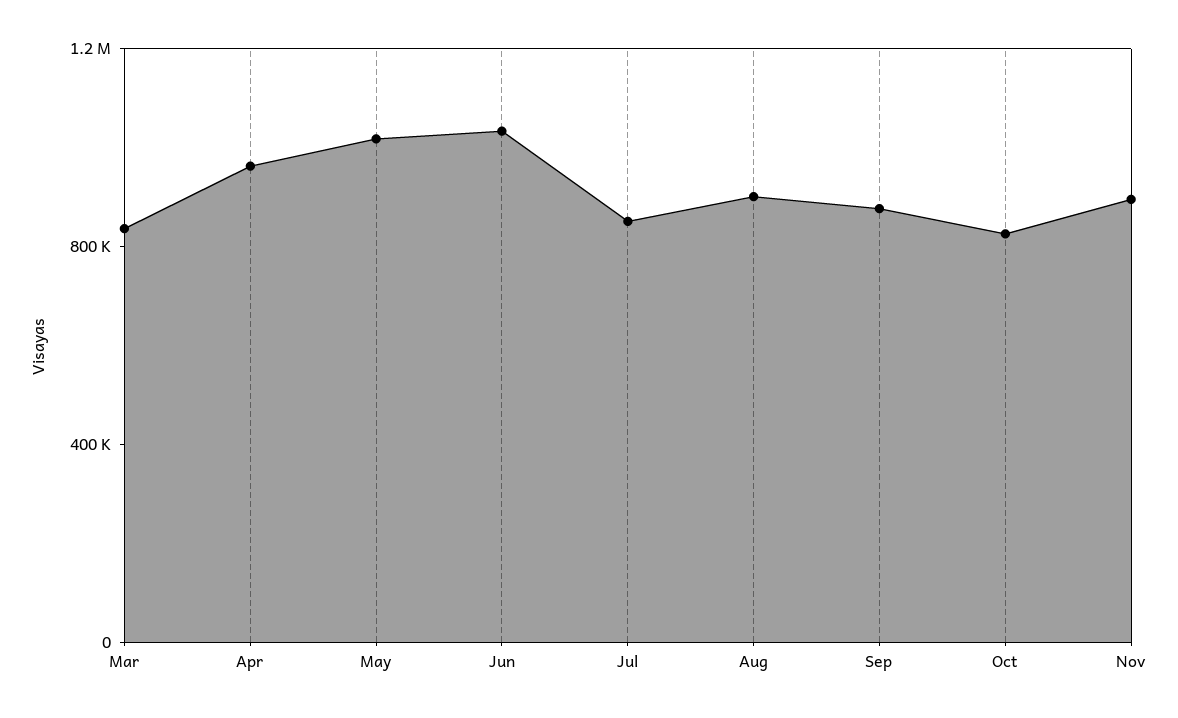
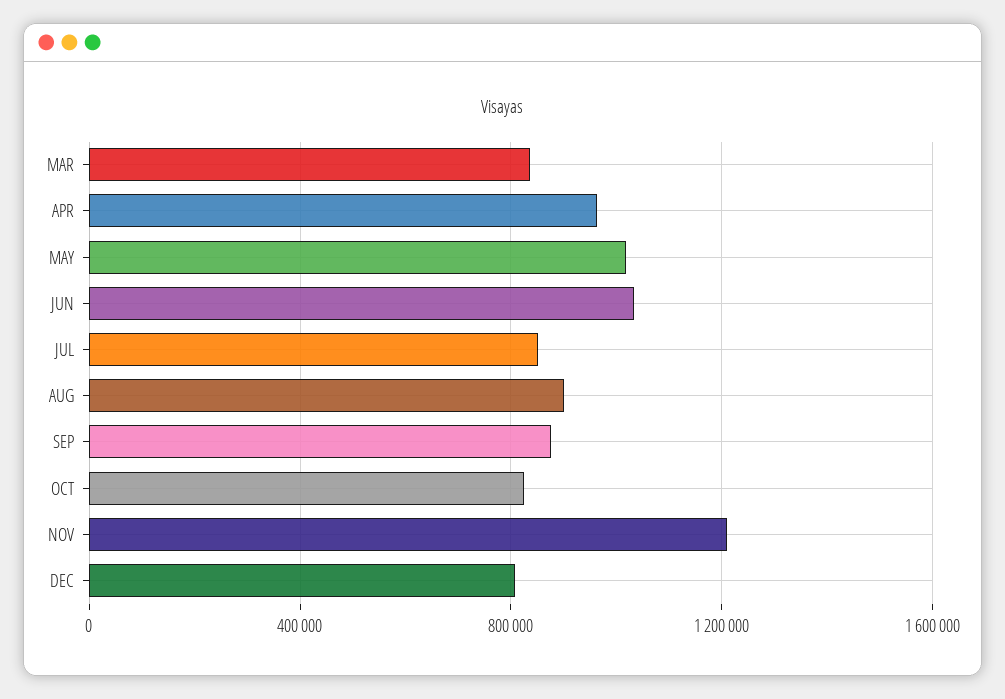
Nov: 900000 -> 1200000
DEC: none -> 800000

